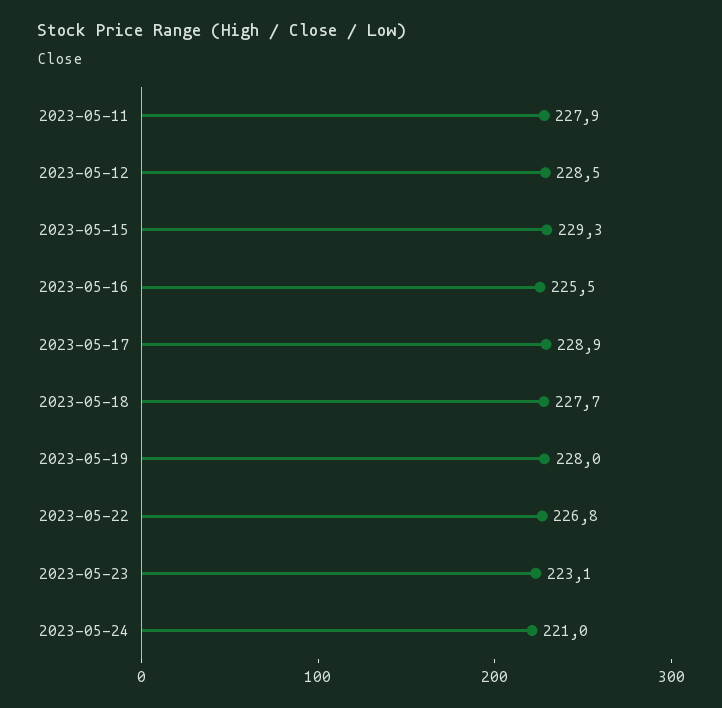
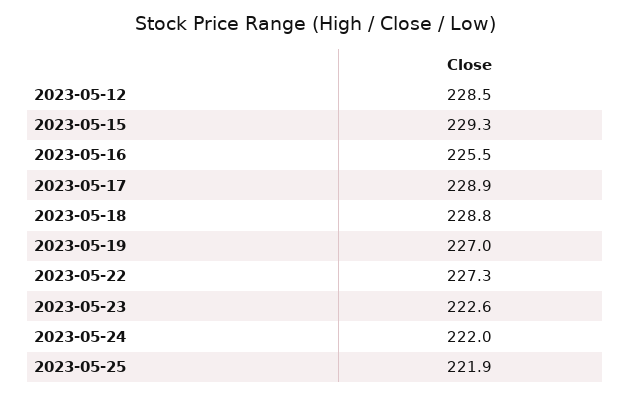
2023-05-11: 227.9 -> none
2023-05-18: 227.7 -> 228.8
2023-05-19: 228 -> 227
2023-05-22: 226.8 -> 227.3
2023-05-23: 223.1 -> 222.6
2023-05-24: 221 -> 222
2023-05-25: none -> 221.9

